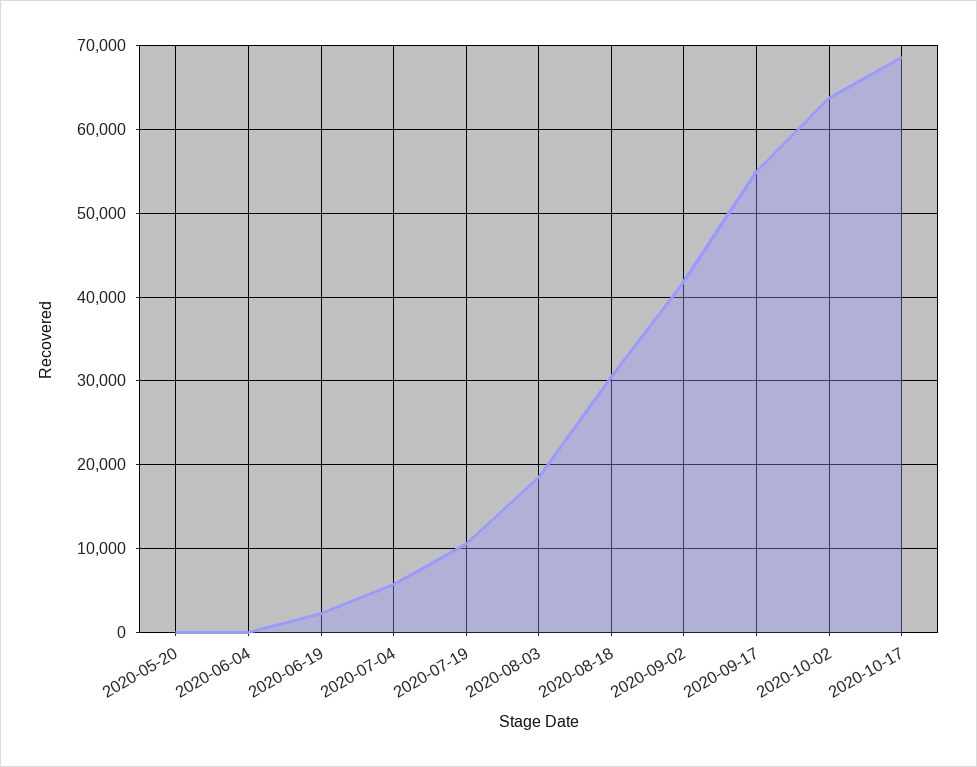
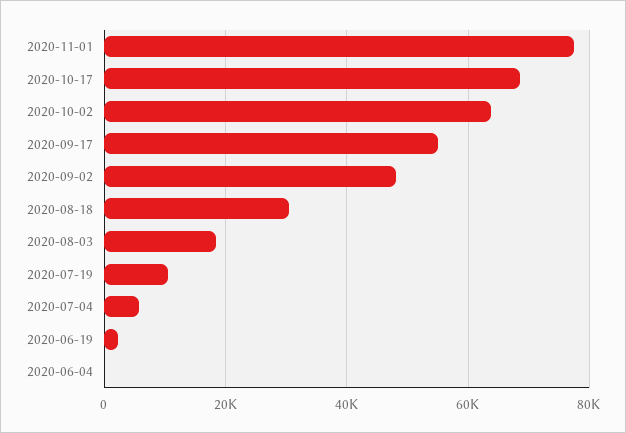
2020-05-20: 0 -> none
2020-09-02: 42000 -> 48000
2020-11-01: none -> 78000

